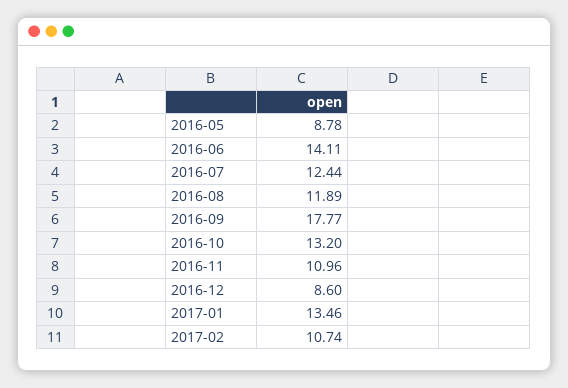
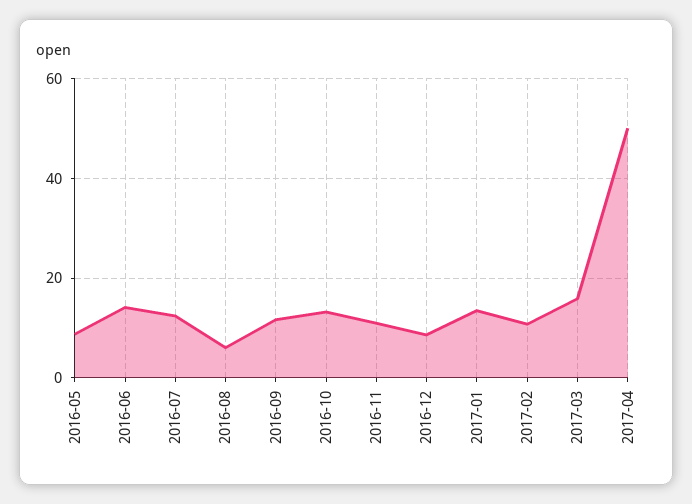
2016-08: 11.89 -> 6
2016-09: 17.77 -> 12
2017-03: none -> 16
2017-04: none -> 50

